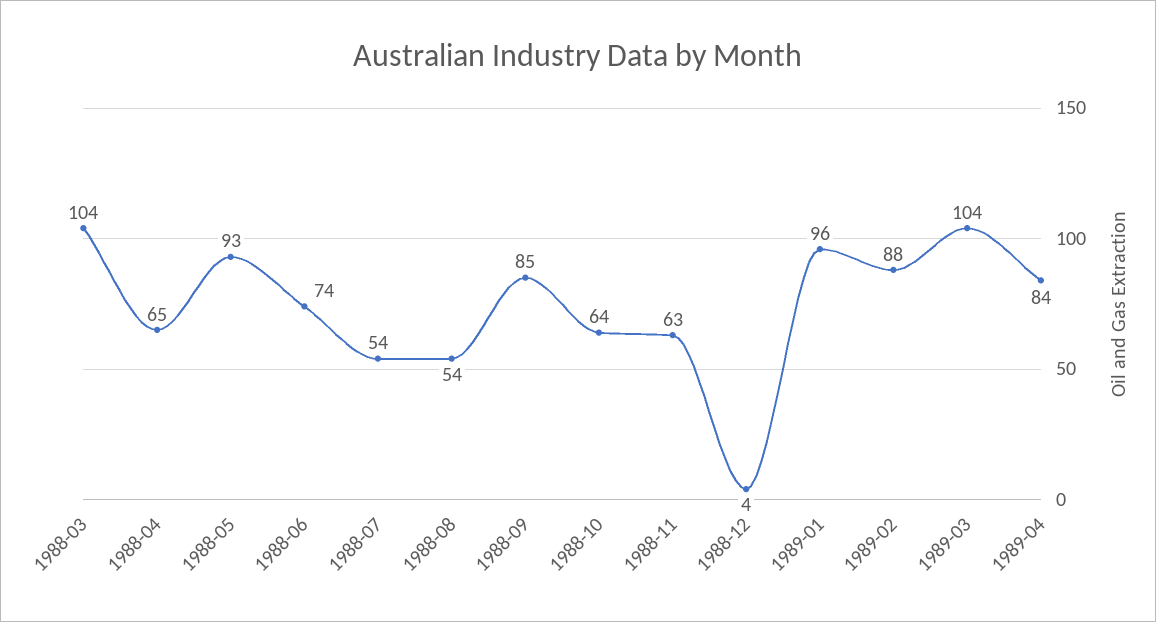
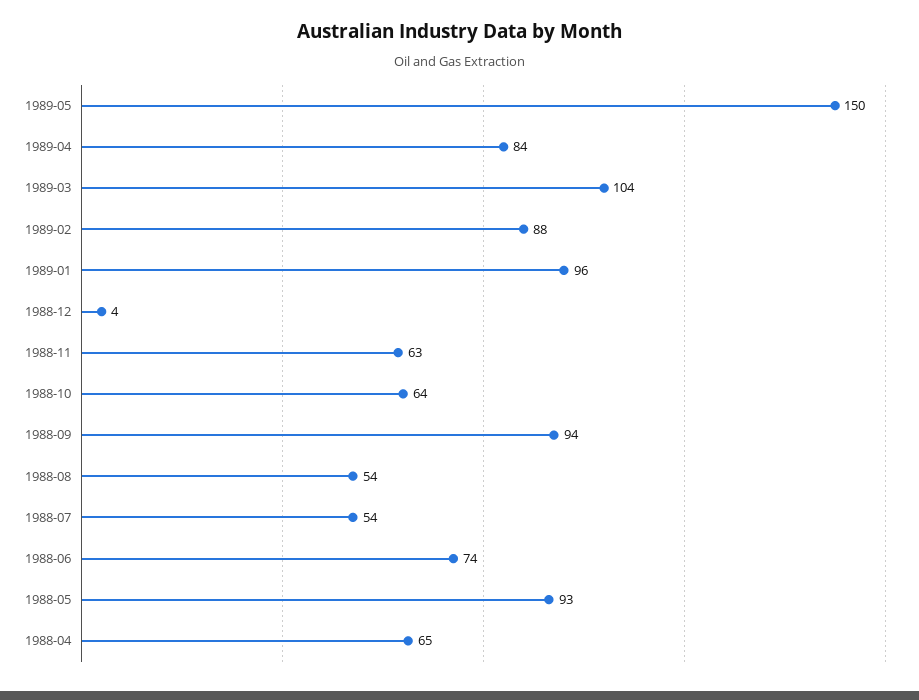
1988-03: 104 -> none
1988-09: 85 -> 94
1989-05: none -> 150

